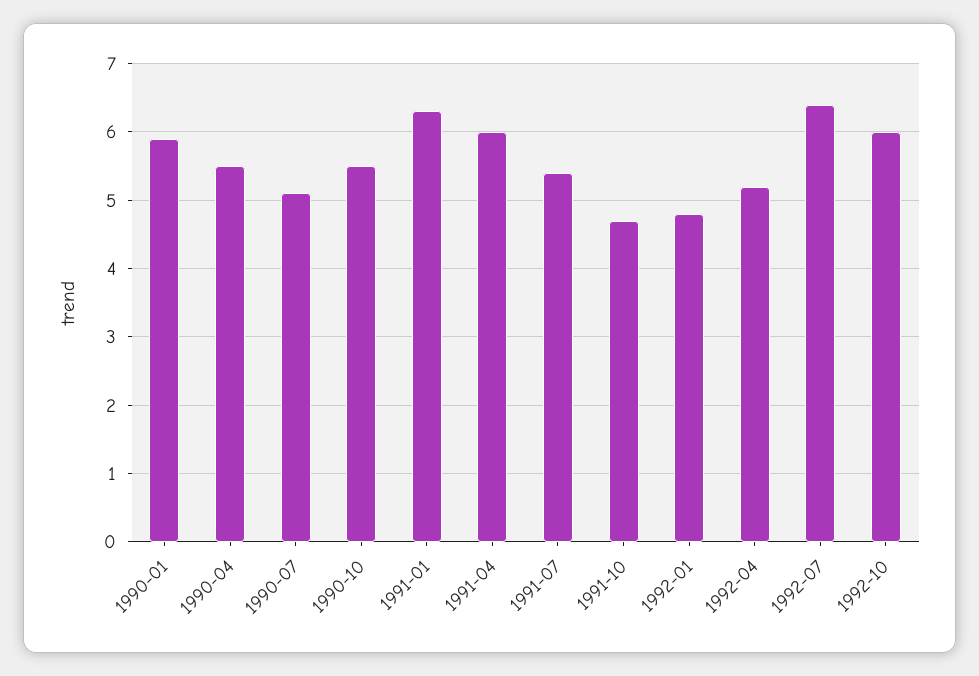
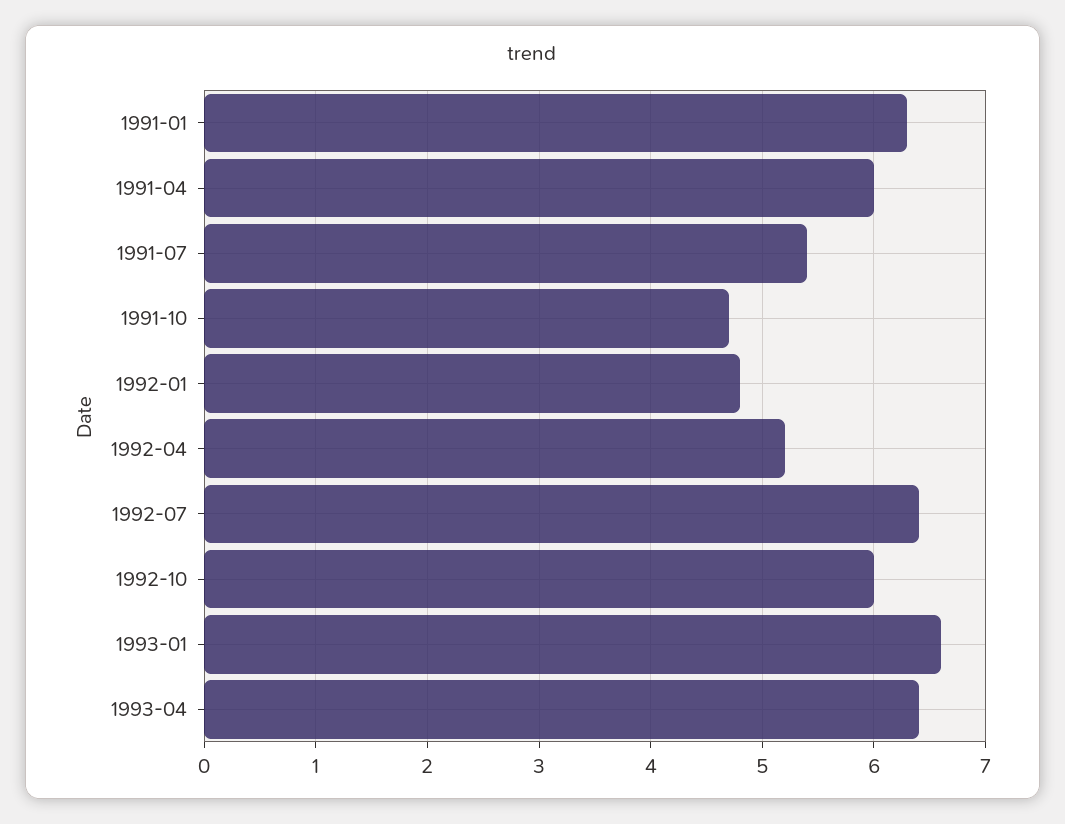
1990-01: 5.9 -> none
1990-04: 5.5 -> none
1990-07: 5.1 -> none
1990-10: 5.5 -> none
1993-01: none -> 6.6
1993-04: none -> 6.4

